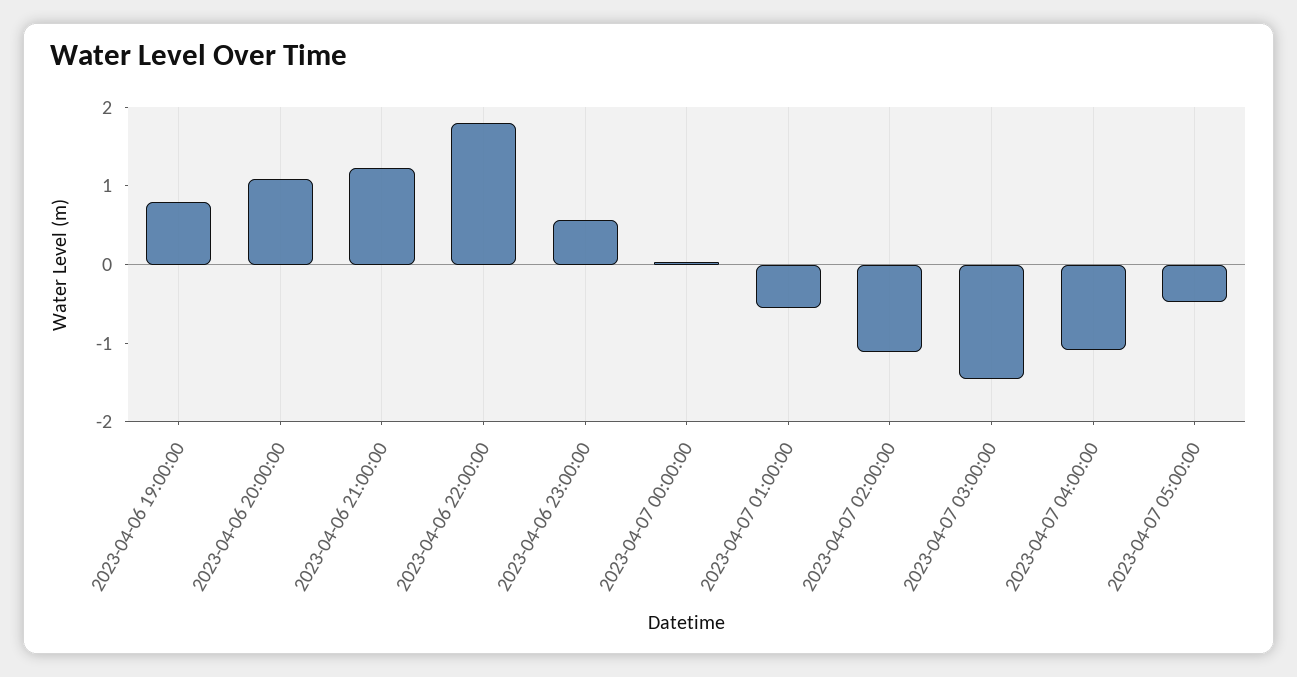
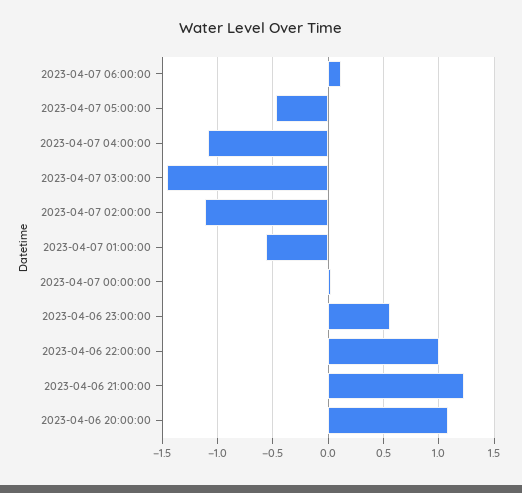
2023-04-06 19:00:00: 0.8 -> none
2023-04-06 22:00:00: 1.8 -> 1
2023-04-07 06:00:00: none -> 0.1

